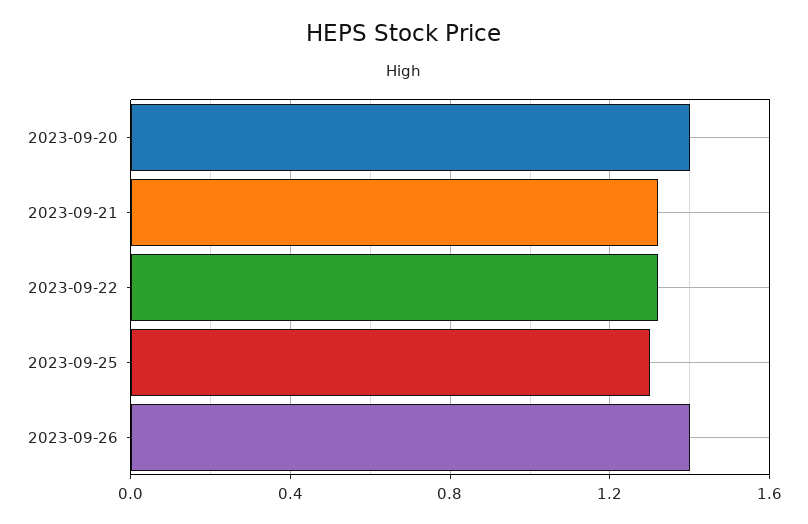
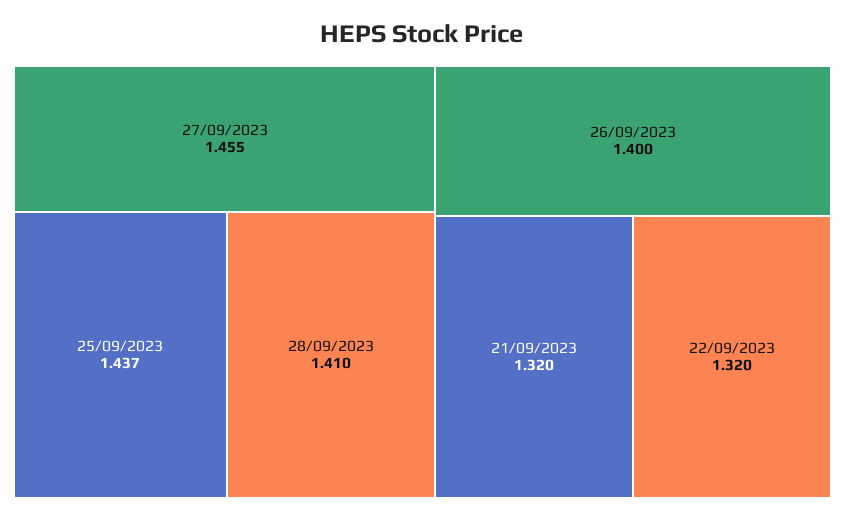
2023-09-20: 1.4 -> none
2023-09-25: 1.3 -> 1.437
27/09/2023: none -> 1.455
28/09/2023: none -> 1.41

